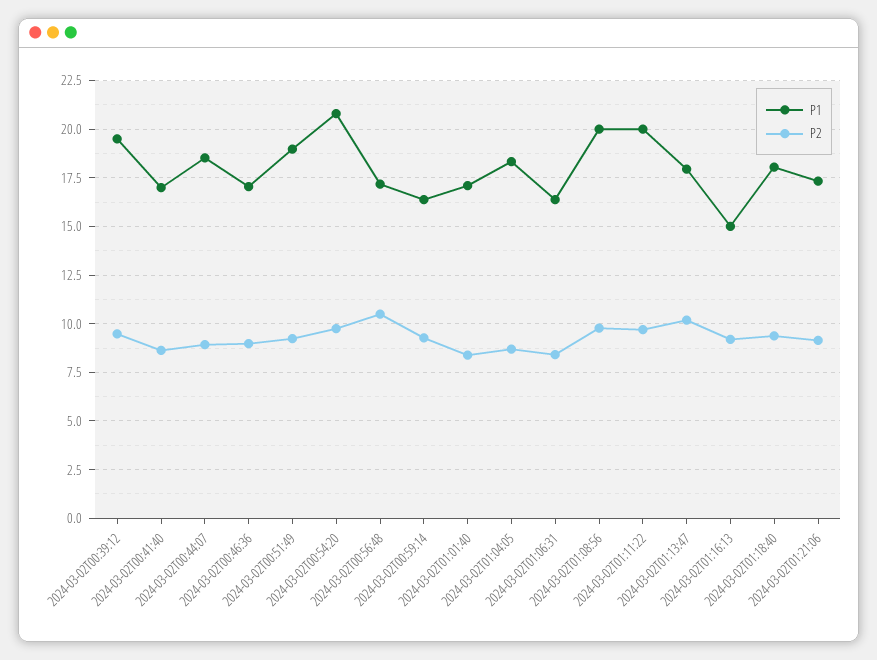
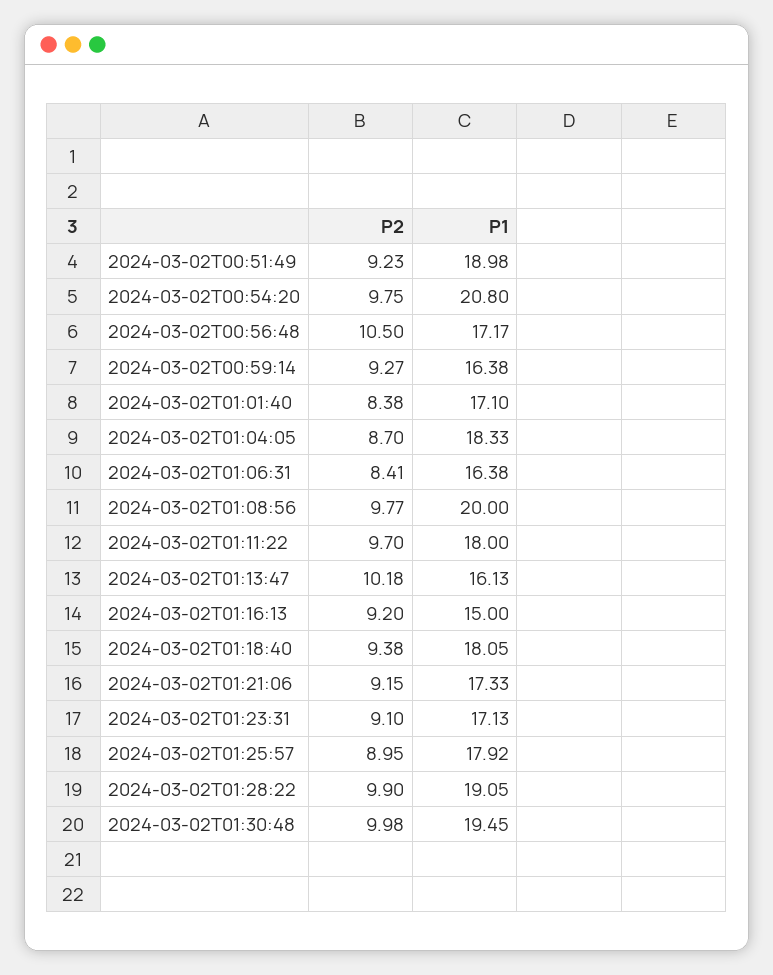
P1, 2024-03-02T00:39:12: 19.5 -> none
P2, 2024-03-02T00:39:12: 9.5 -> none
P1, 2024-03-02T00:41:40: 17 -> none
P2, 2024-03-02T00:41:40: 8.5 -> none
P1, 2024-03-02T00:44:07: 18.5 -> none
P2, 2024-03-02T00:44:07: 9 -> none
P1, 2024-03-02T00:46:36: 17 -> none
P2, 2024-03-02T00:46:36: 9 -> none
P1, 2024-03-02T01:11:22: 20 -> 18
P1, 2024-03-02T01:13:47: 18 -> 16.13
P2, 2024-03-02T01:23:31: none -> 9.1
P1, 2024-03-02T01:23:31: none -> 17.13
P2, 2024-03-02T01:25:57: none -> 8.95
P1, 2024-03-02T01:25:57: none -> 17.92
P2, 2024-03-02T01:28:22: none -> 9.9
P1, 2024-03-02T01:28:22: none -> 19.05
P2, 2024-03-02T01:30:48: none -> 9.98
P1, 2024-03-02T01:30:48: none -> 19.45

